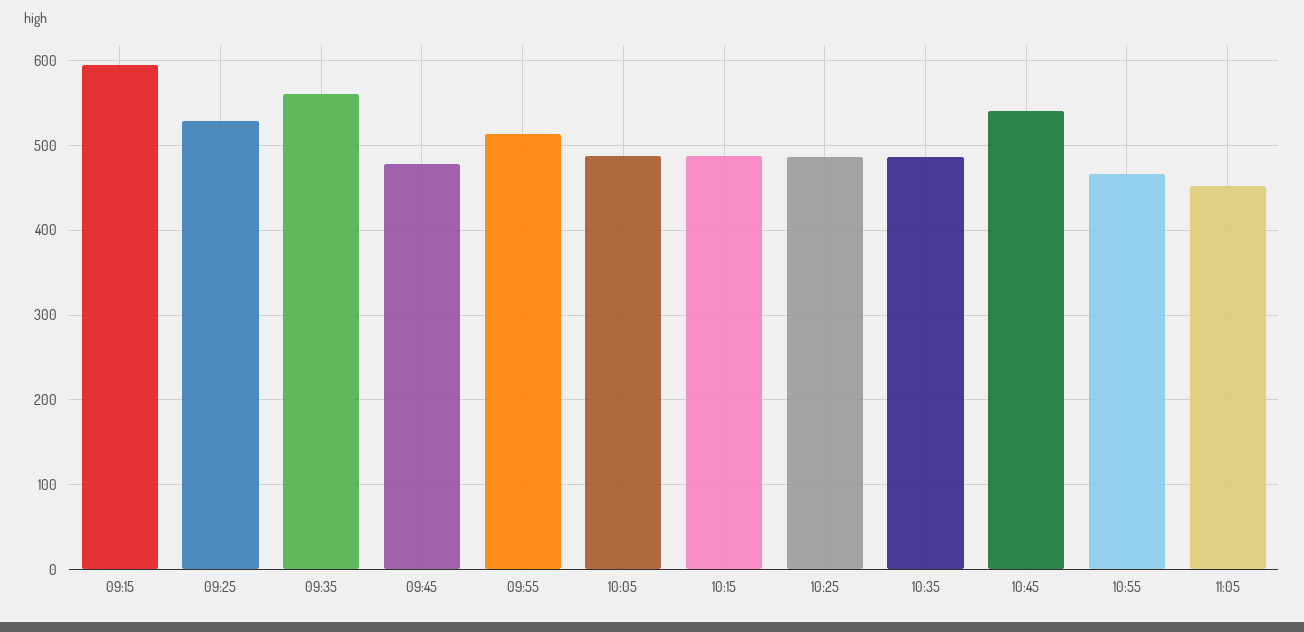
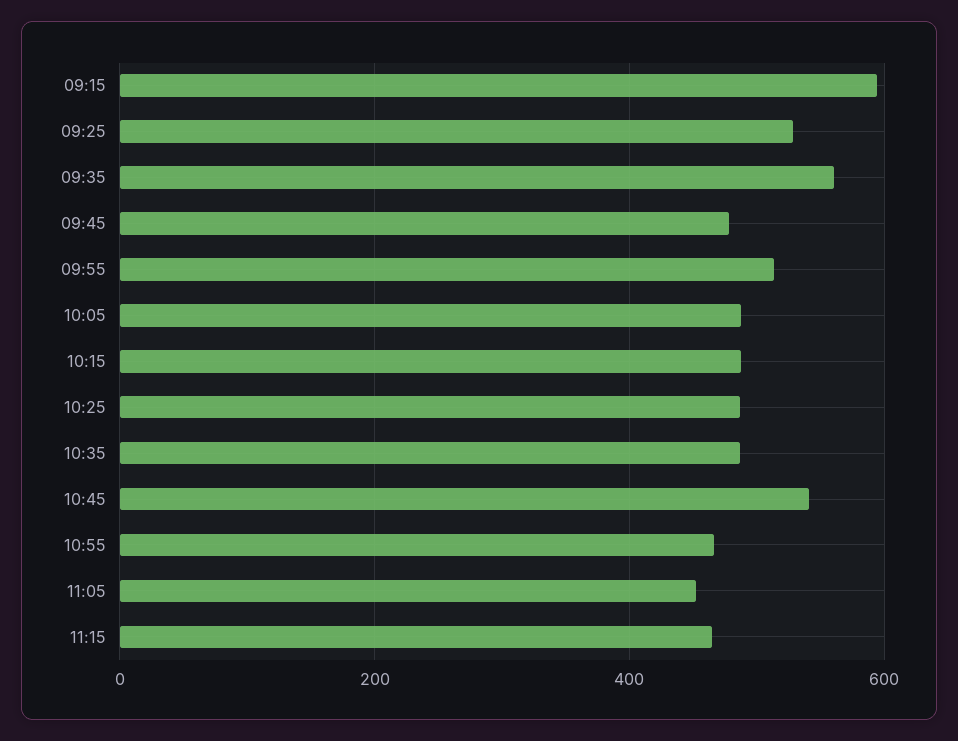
11:15: none -> 460

